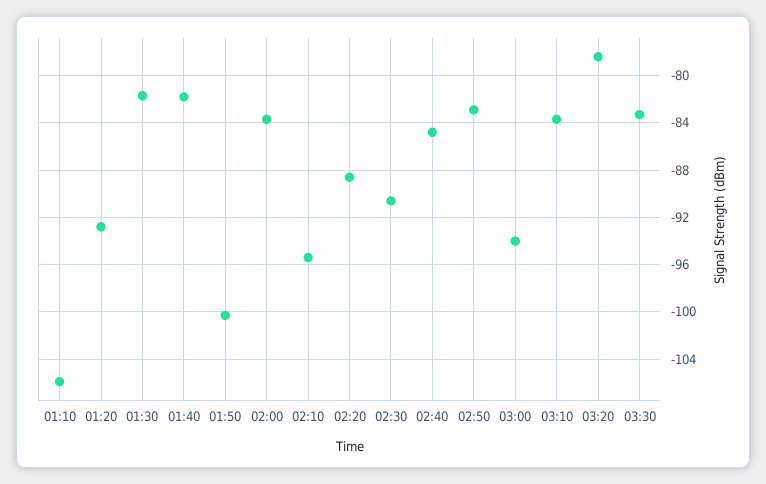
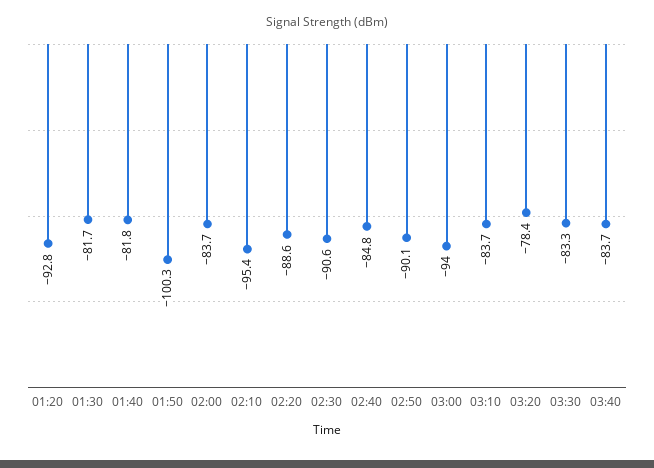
01:10: -106 -> none
02:50: -83 -> -90.1
03:40: none -> -83.7

